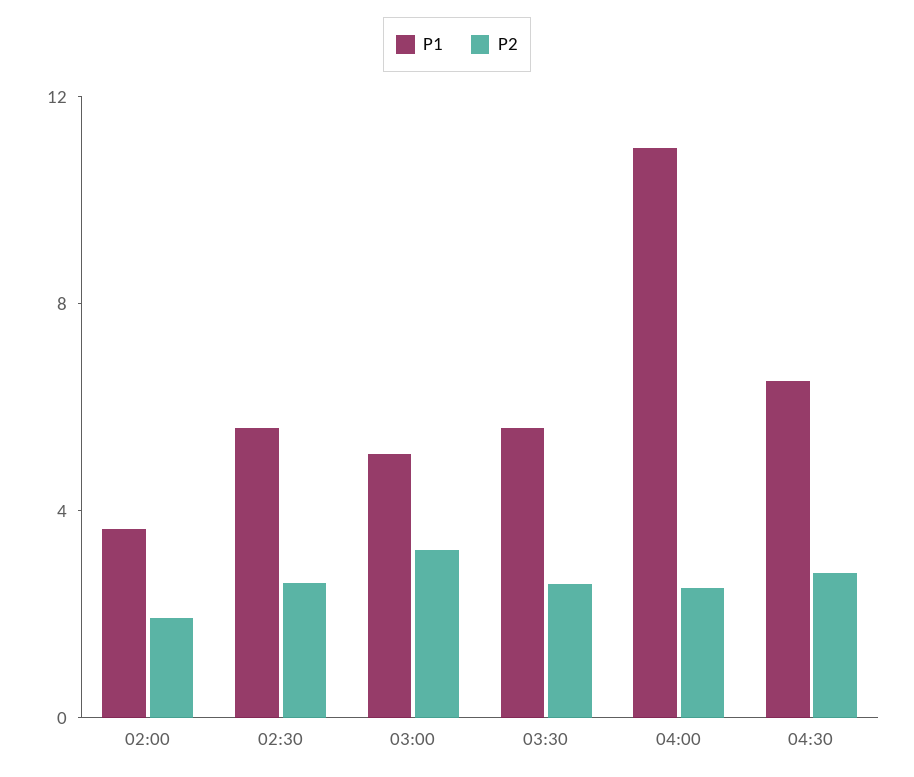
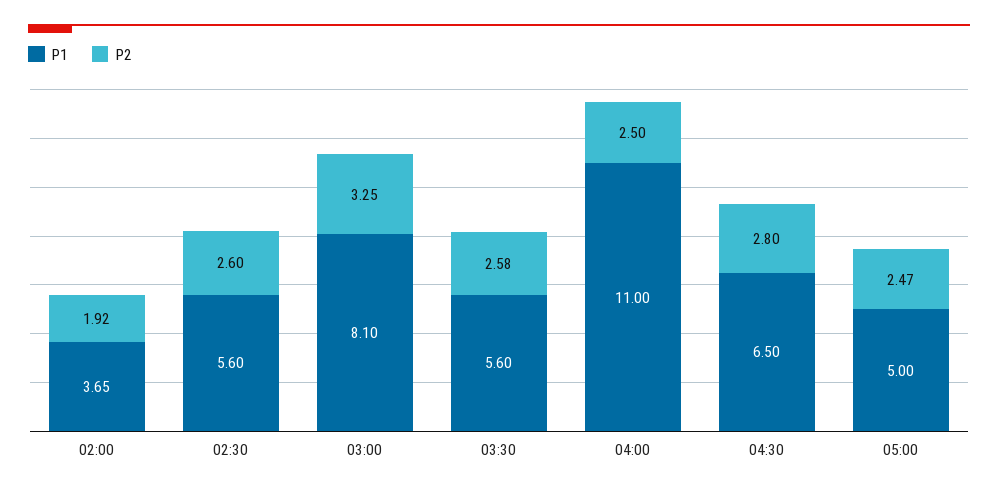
P1, 03:00: 5 -> 8.1
P1, 05:00: none -> 5
P2, 05:00: none -> 2.47

